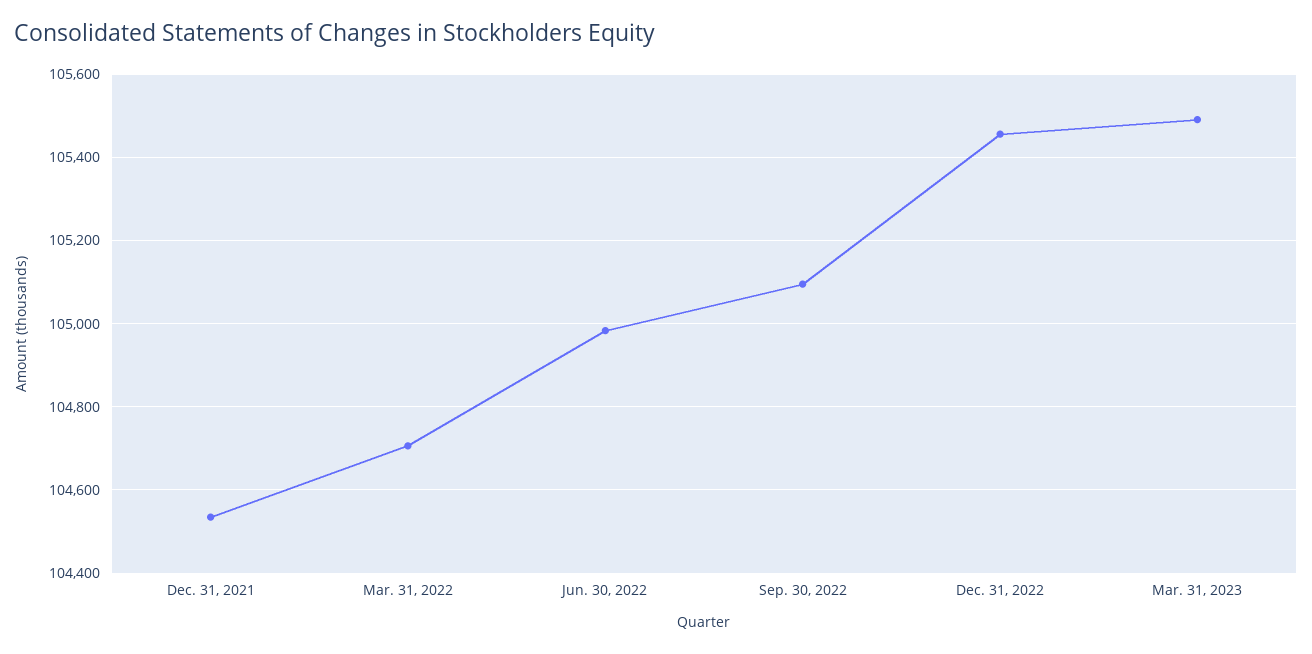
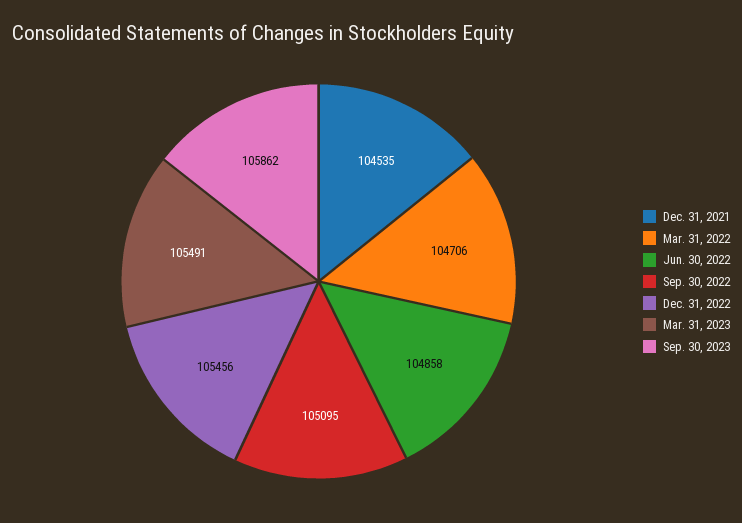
Jun. 30, 2022: 104980 -> 104858
Sep. 30, 2023: none -> 105862

